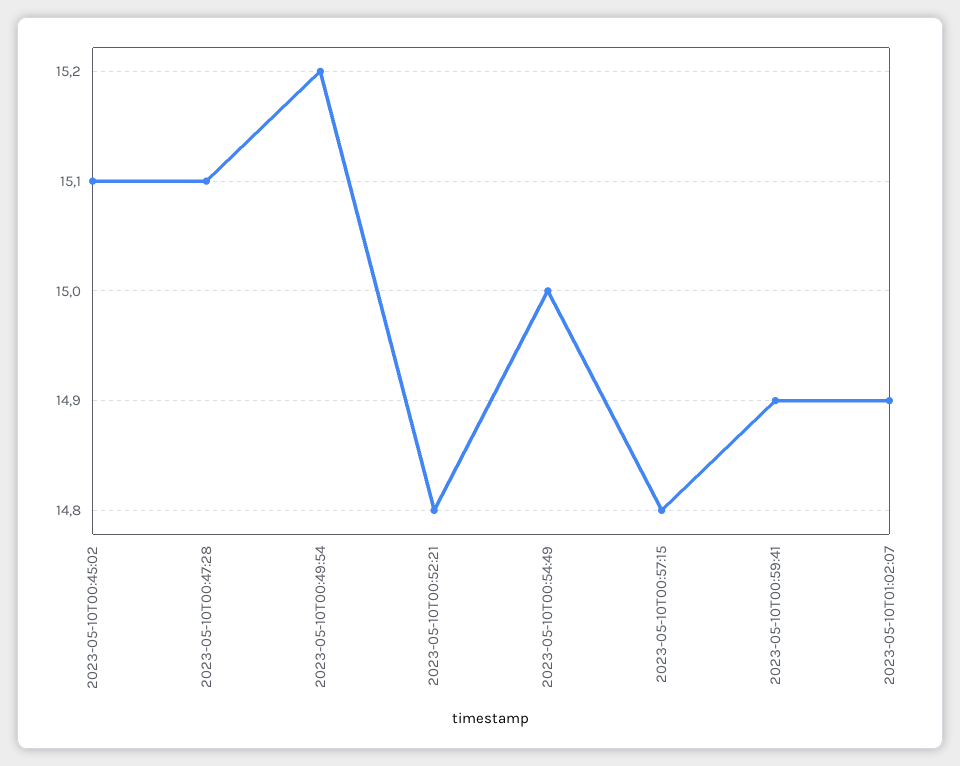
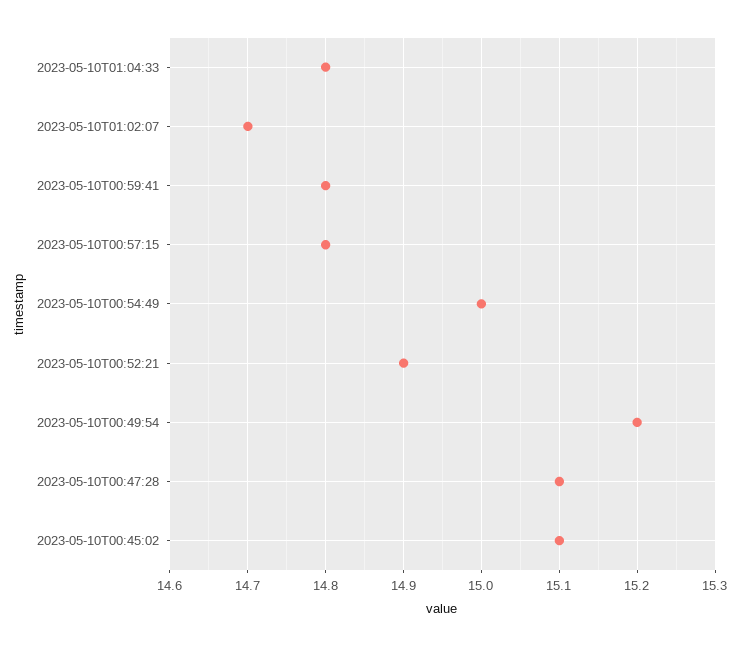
2023-05-10T00:52:21: 14.8 -> 14.9
2023-05-10T00:59:41: 14.9 -> 14.8
2023-05-10T01:02:07: 14.9 -> 14.7
2023-05-10T01:04:33: none -> 14.8

